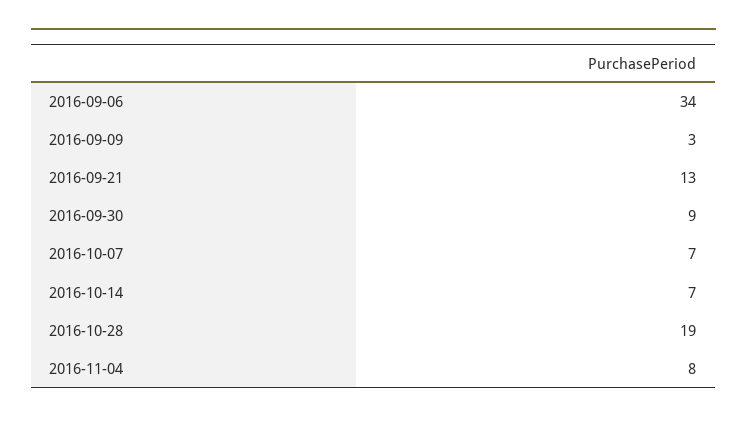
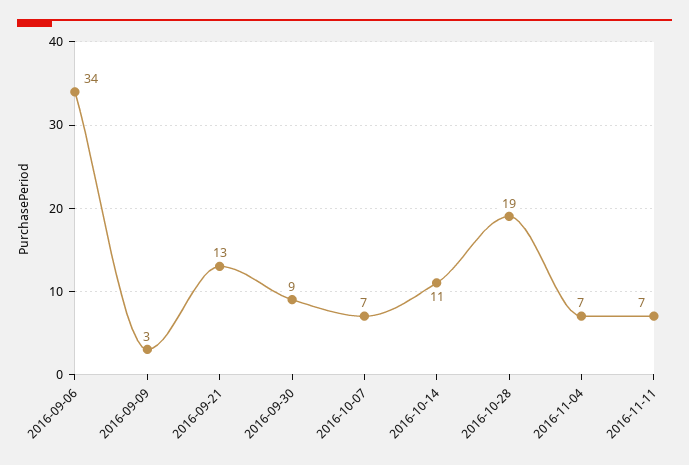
2016-10-14: 7 -> 11
2016-11-04: 8 -> 7
2016-11-11: none -> 7

